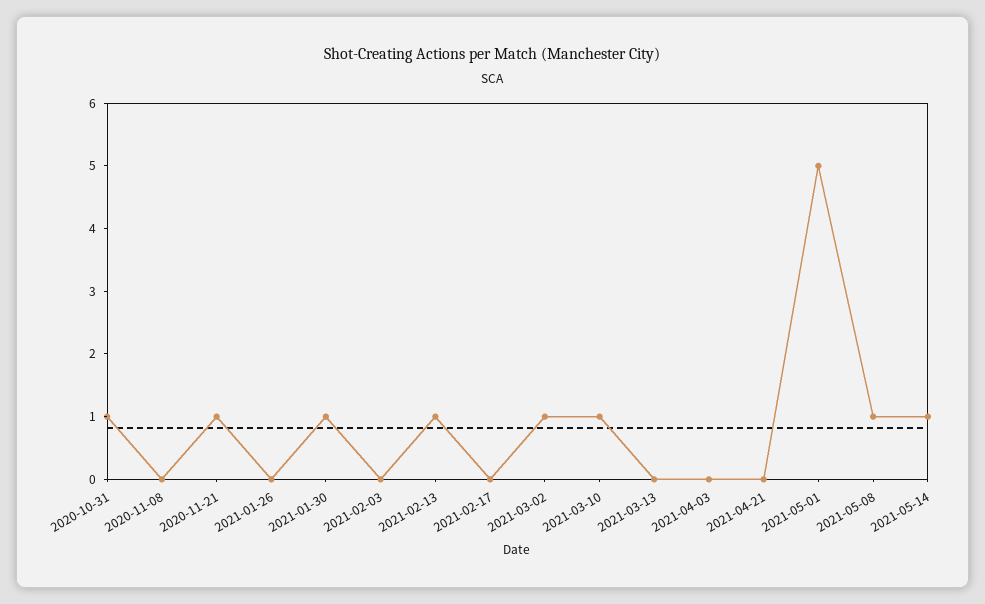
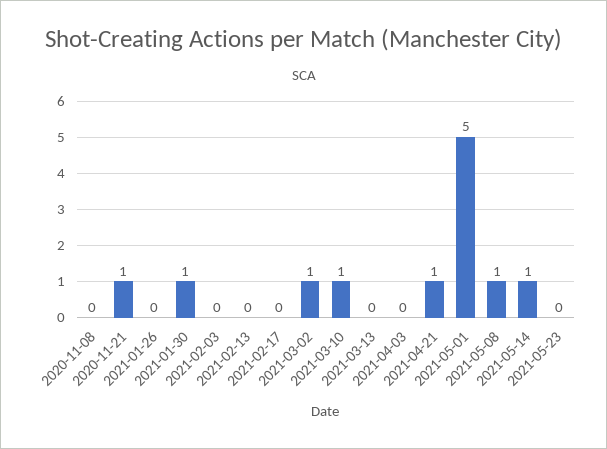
2020-10-31: 1 -> none
2021-02-13: 1 -> 0
2021-04-21: 0 -> 1
2021-05-23: none -> 0

